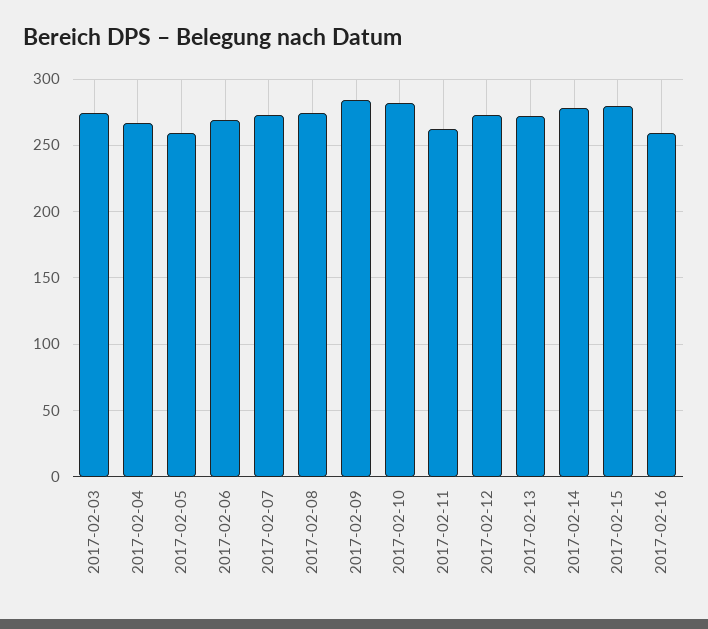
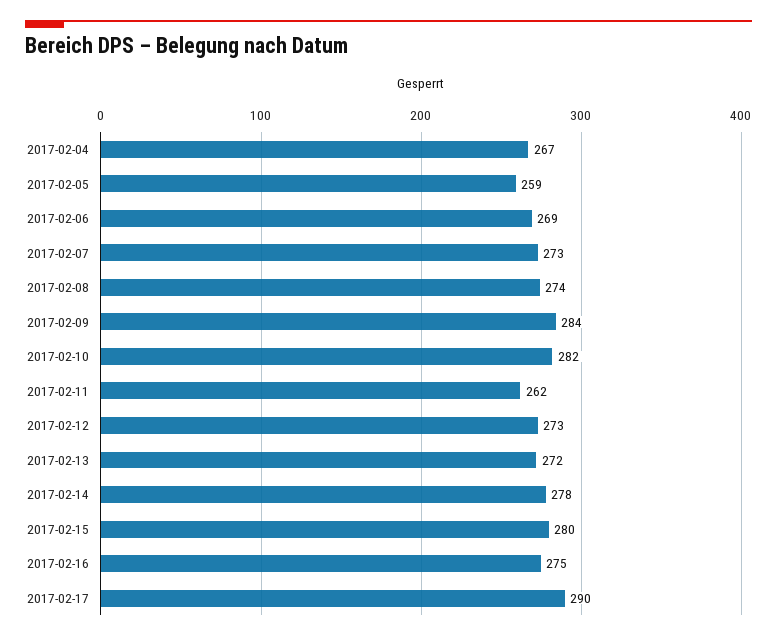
2017-02-03: 275 -> none
2017-02-16: 260 -> 275
2017-02-17: none -> 290

